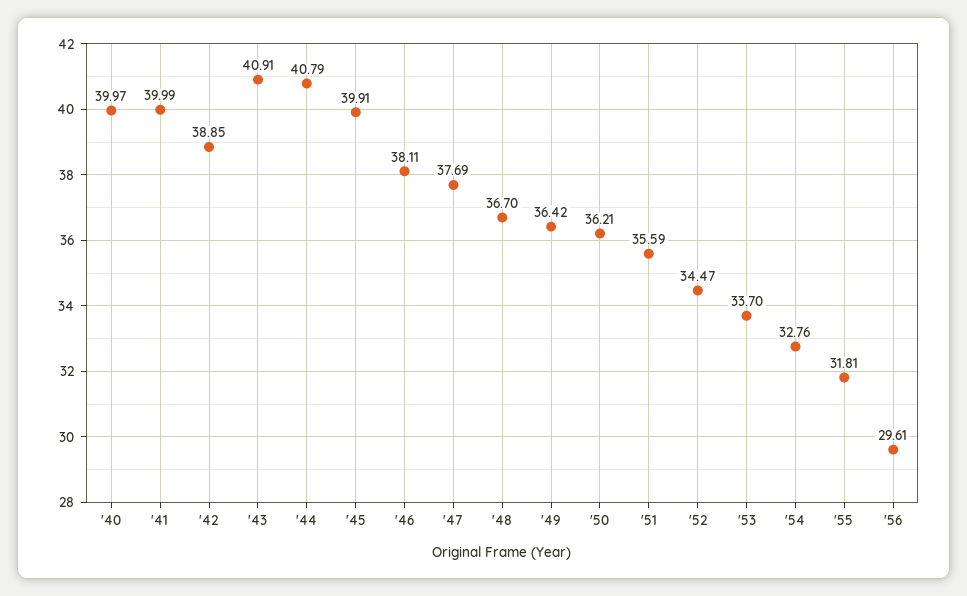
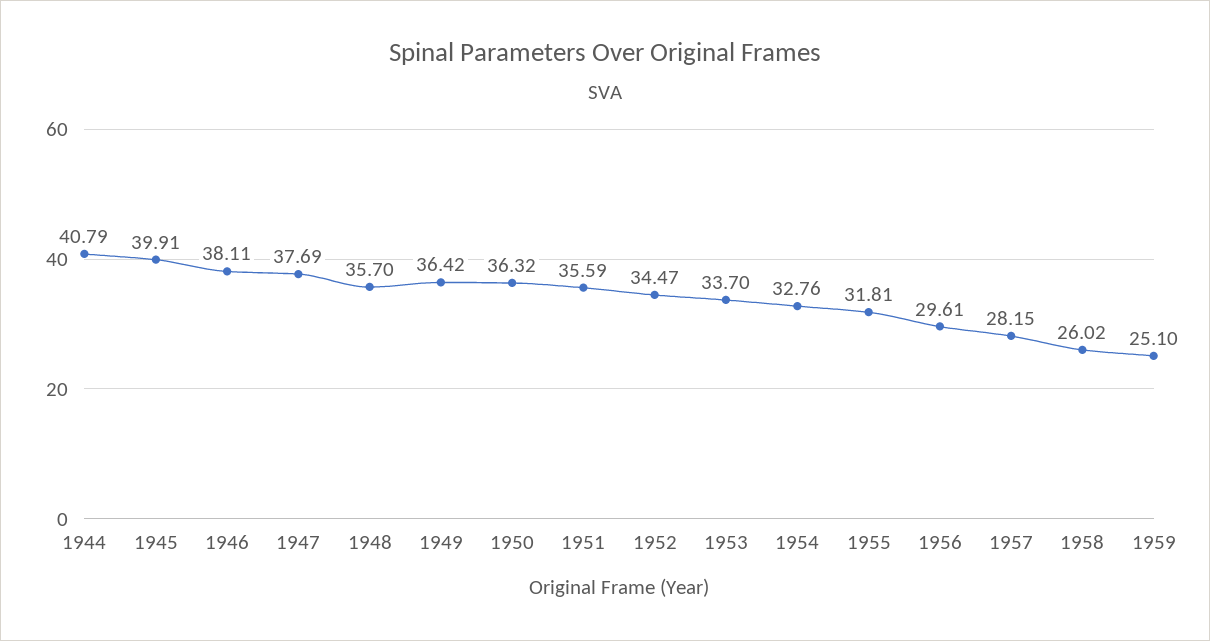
'40: 39.97 -> none
'41: 39.99 -> none
'42: 38.85 -> none
'43: 40.91 -> none
'48: 36.7 -> 35.7
'50: 36.21 -> 36.32
1957: none -> 28.15
1958: none -> 26.02
1959: none -> 25.1

